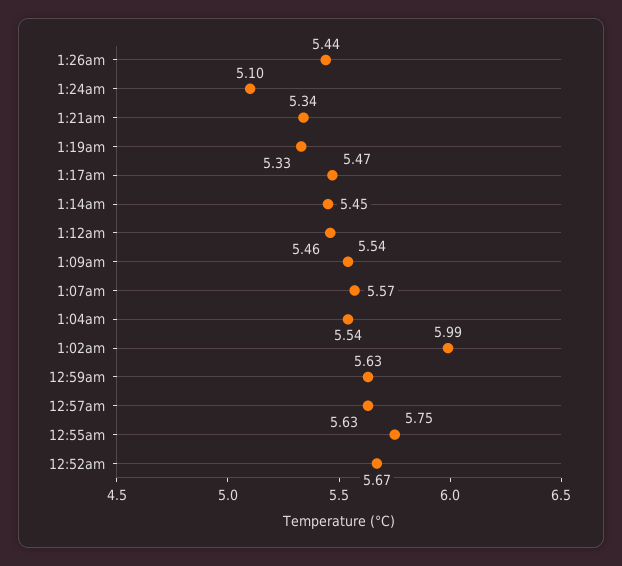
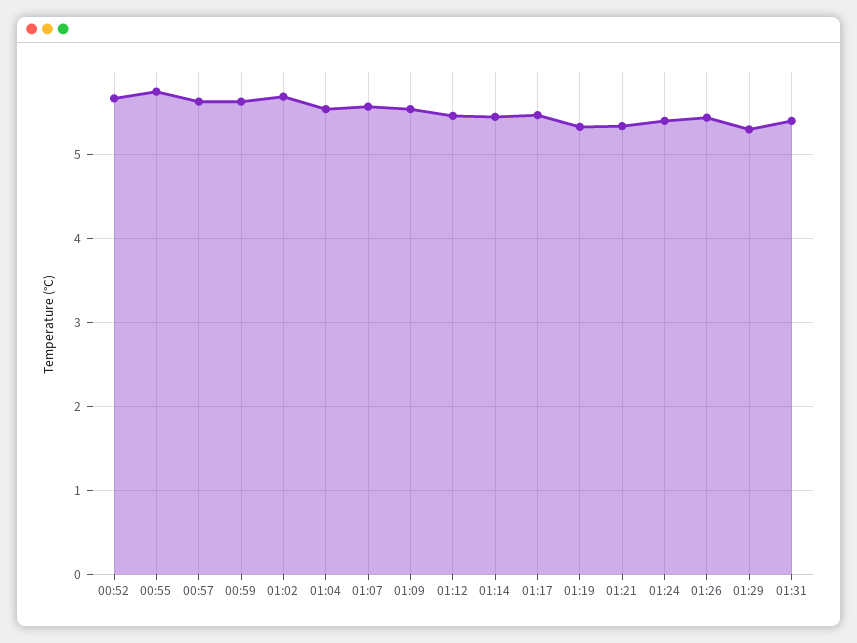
1:24am: 5.1 -> 5.4
1:02am: 5.99 -> 5.7
01:29: none -> 5.3
01:31: none -> 5.4

